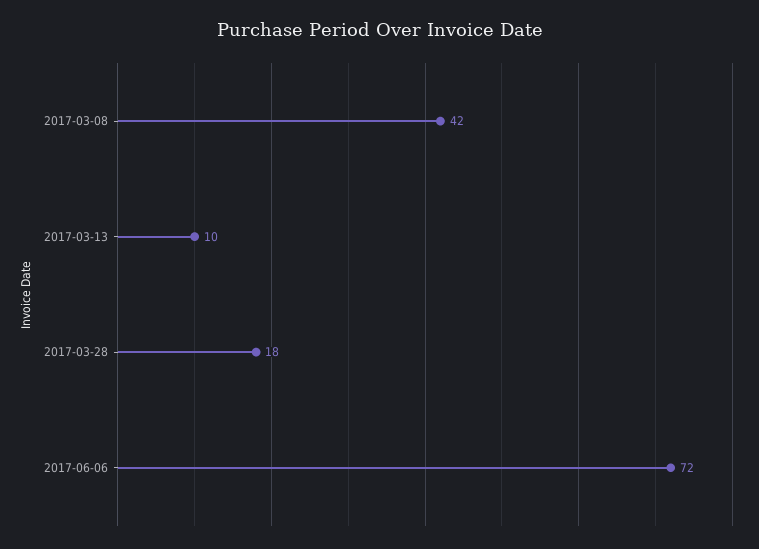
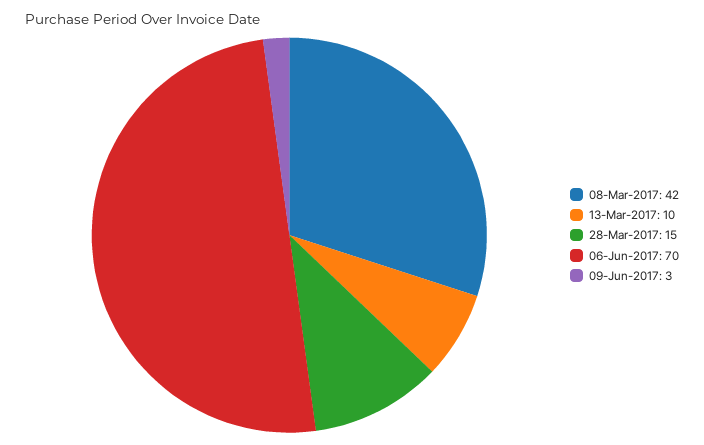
2017-03-28: 18 -> 15
2017-06-06: 72 -> 70
09-Jun-2017: none -> 3

